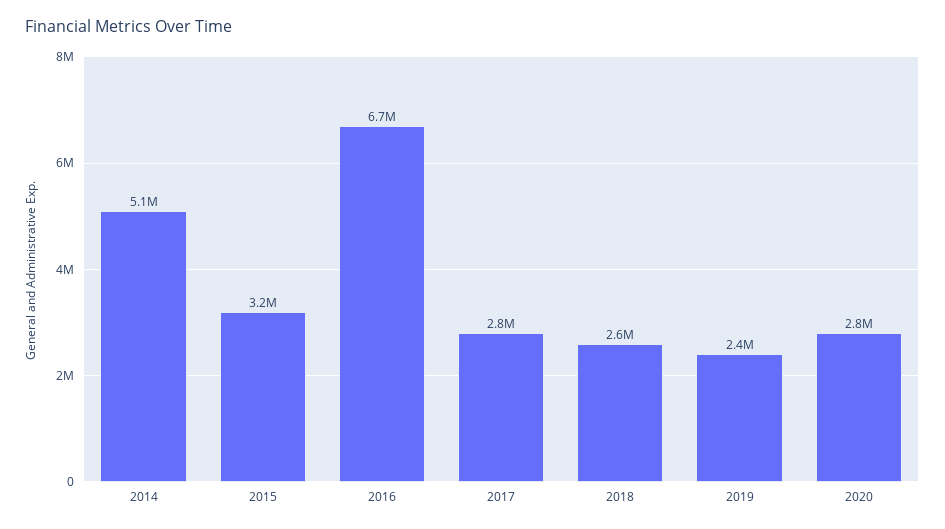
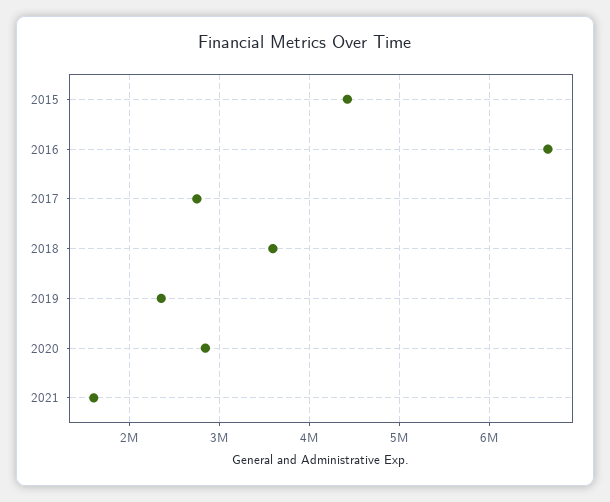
2014: 5100000 -> none
2015: 3200000 -> 4400000
2018: 2600000 -> 3600000
2021: none -> 1600000

